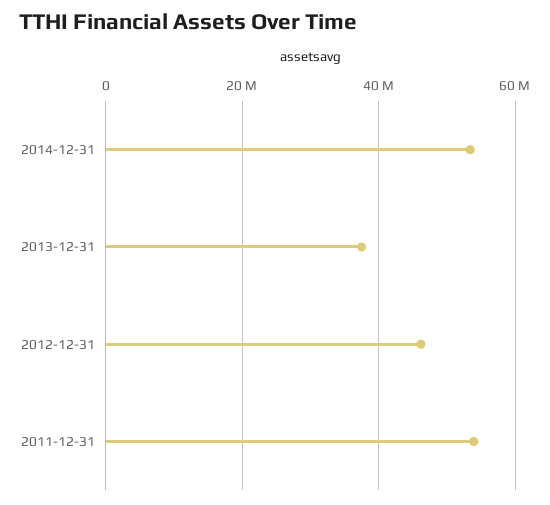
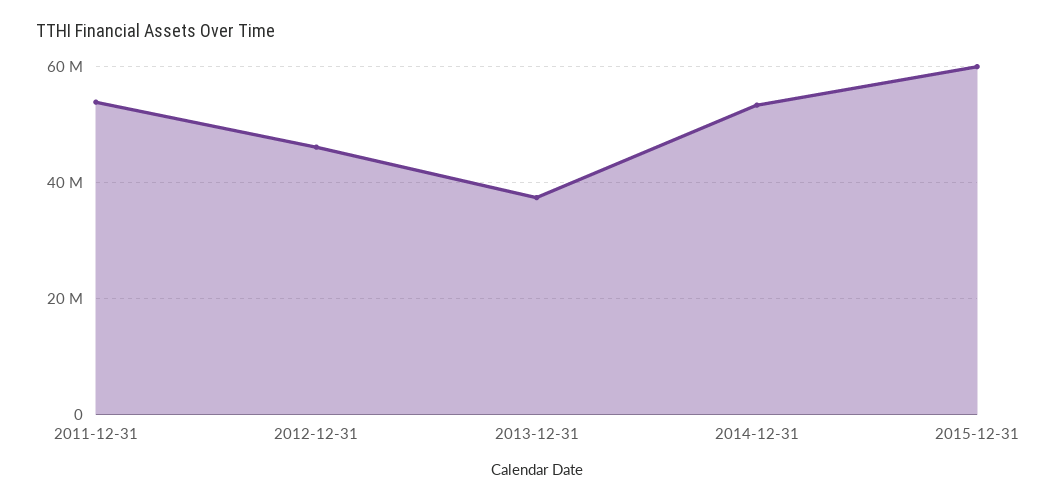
2015-12-31: none -> 60000000

